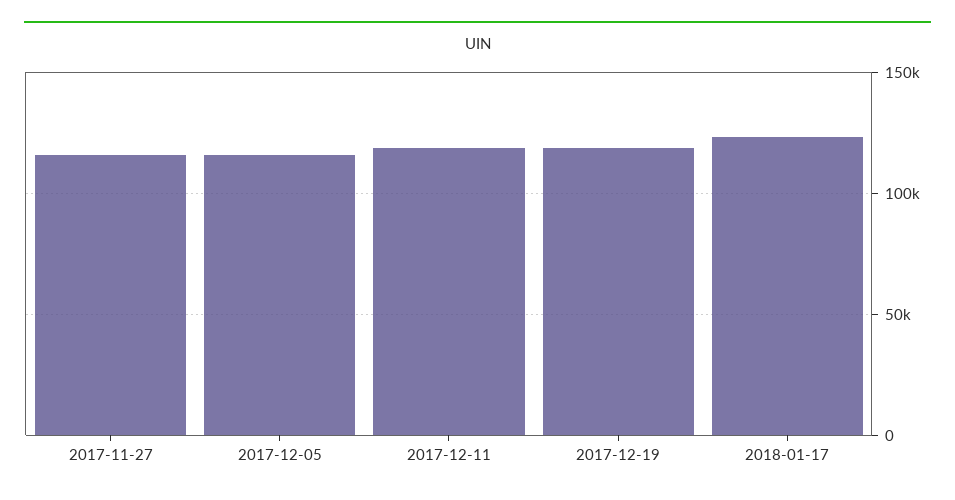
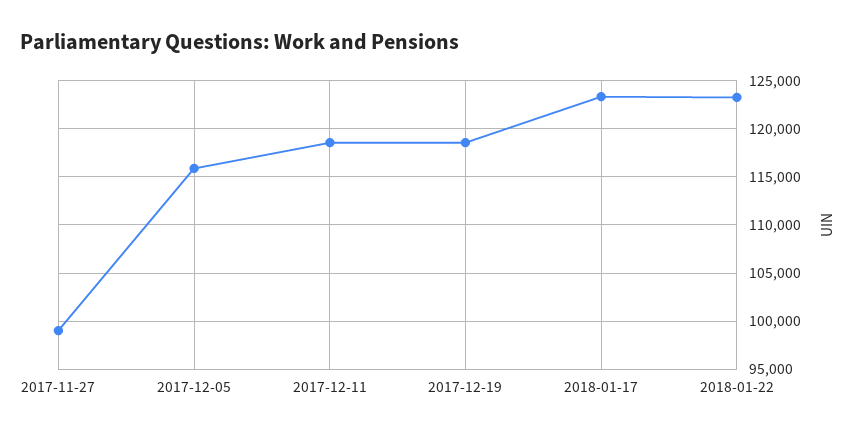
2017-11-27: 115000 -> 99000
2018-01-22: none -> 123000

